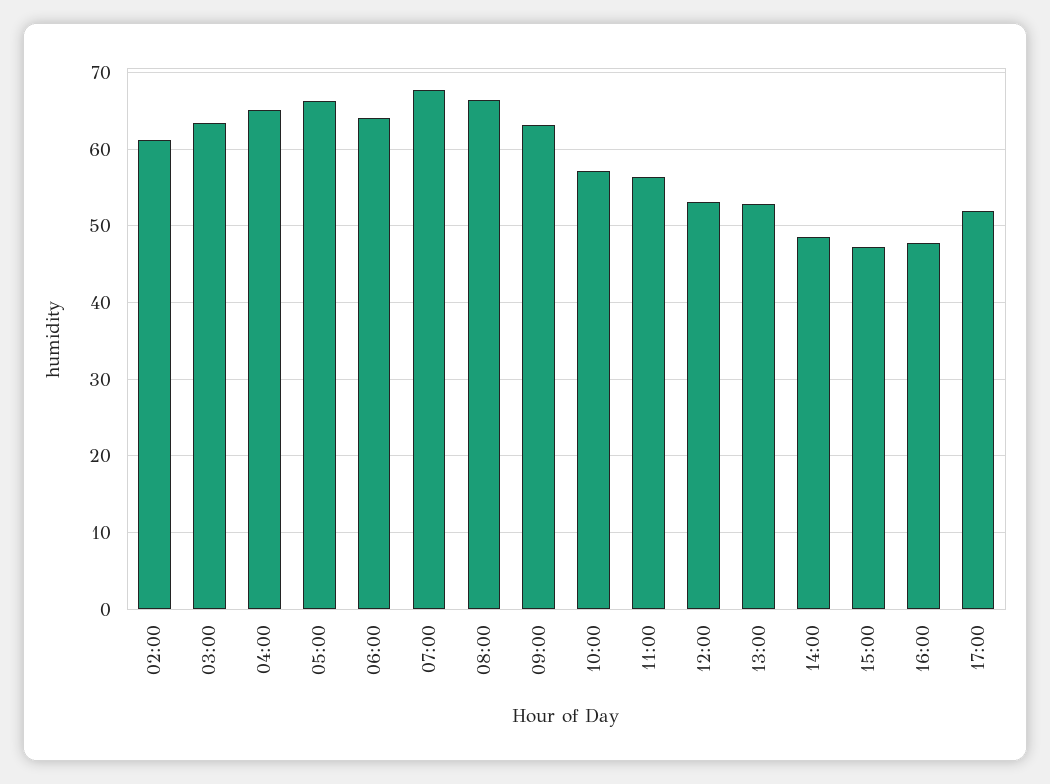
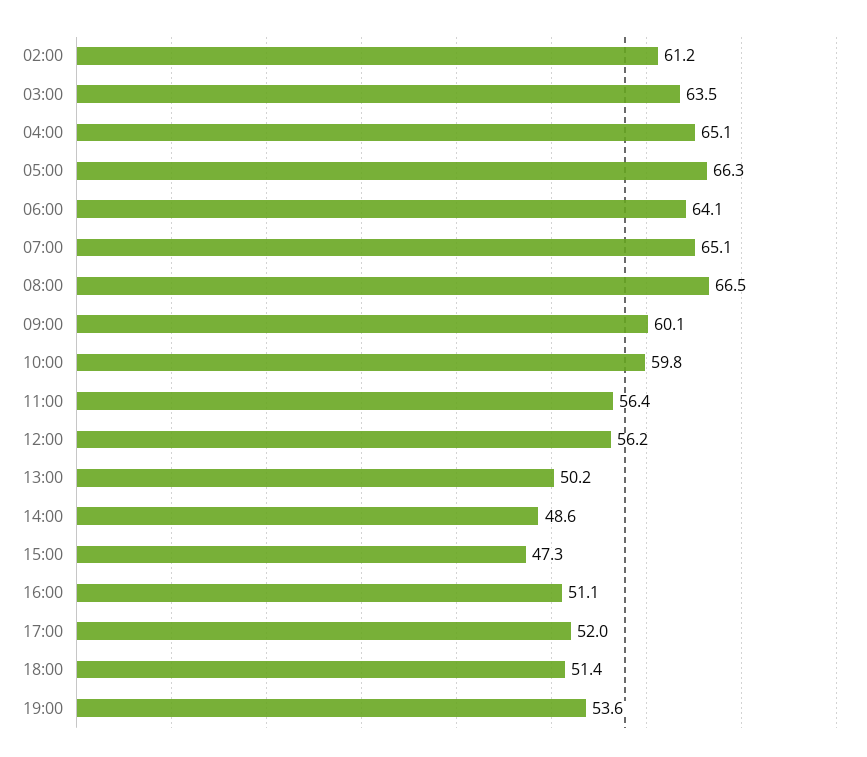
07:00: 68 -> 65.1
09:00: 63 -> 60.1
10:00: 57 -> 59.8
12:00: 53 -> 56.2
13:00: 53 -> 50.2
16:00: 48 -> 51.1
18:00: none -> 51.4
19:00: none -> 53.6

